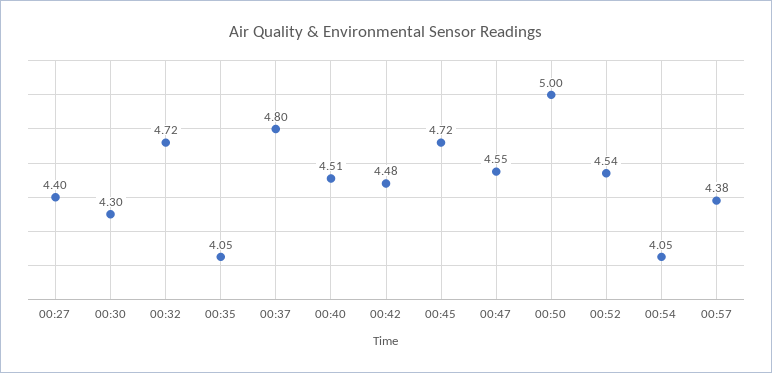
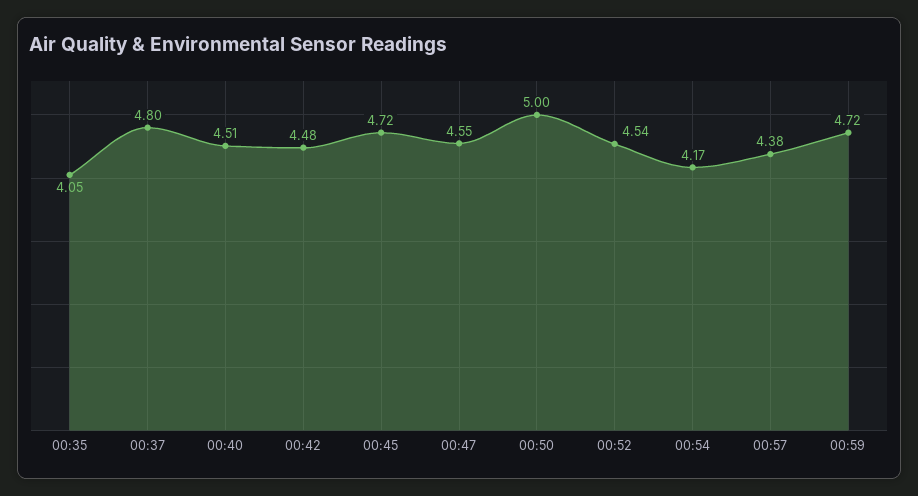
00:27: 4.4 -> none
00:30: 4.3 -> none
00:32: 4.72 -> none
00:54: 4.05 -> 4.17
00:59: none -> 4.72

